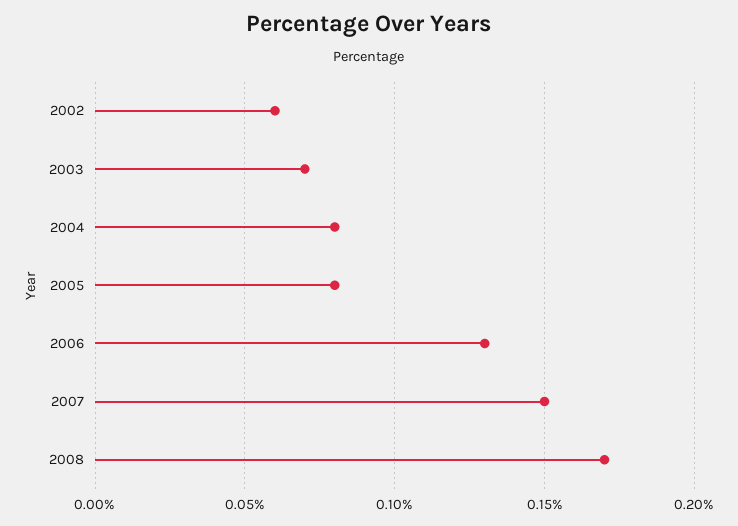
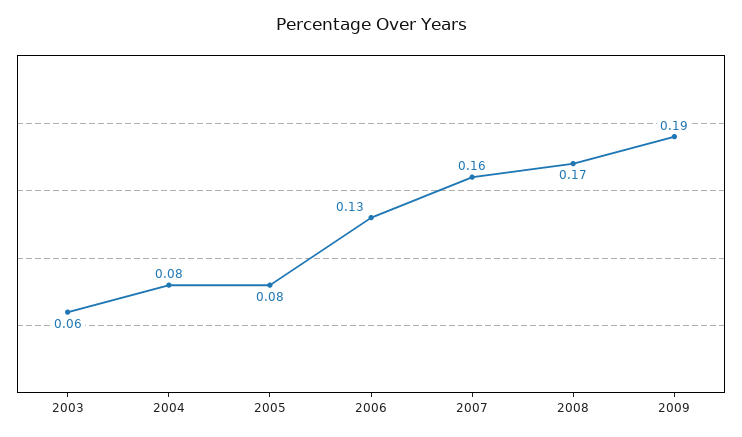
2002: 0.06 -> none
2003: 0.07 -> 0.06
2007: 0.15 -> 0.16
2009: none -> 0.19

